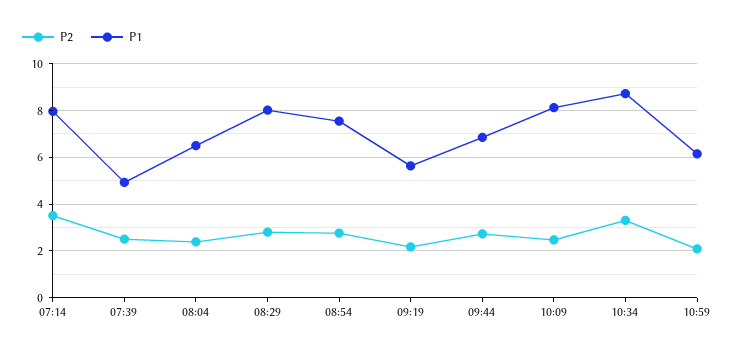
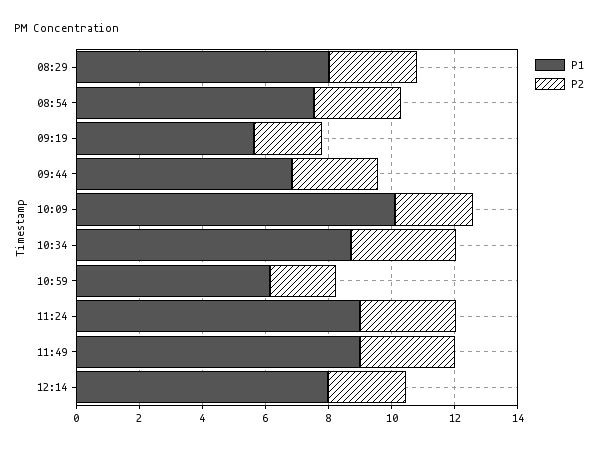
P2, 07:14: 3.5 -> none
P1, 07:14: 8 -> none
P2, 07:39: 2.5 -> none
P1, 07:39: 5 -> none
P2, 08:04: 2.5 -> none
P1, 08:04: 6.5 -> none
P1, 10:09: 8 -> 10
P1, 11:24: none -> 9
P2, 11:24: none -> 3
P1, 11:49: none -> 9
P2, 11:49: none -> 3
P1, 12:14: none -> 8
P2, 12:14: none -> 2.5

